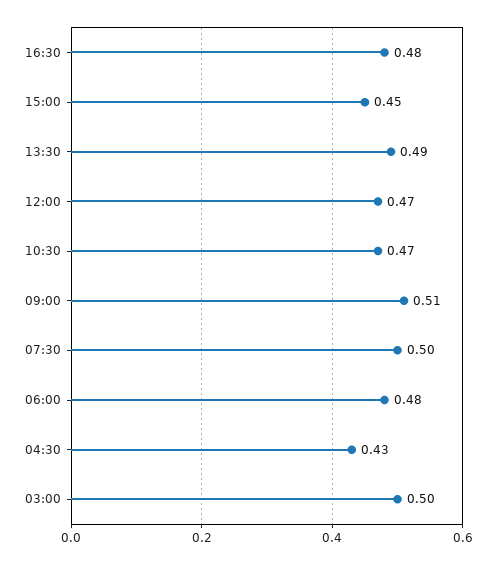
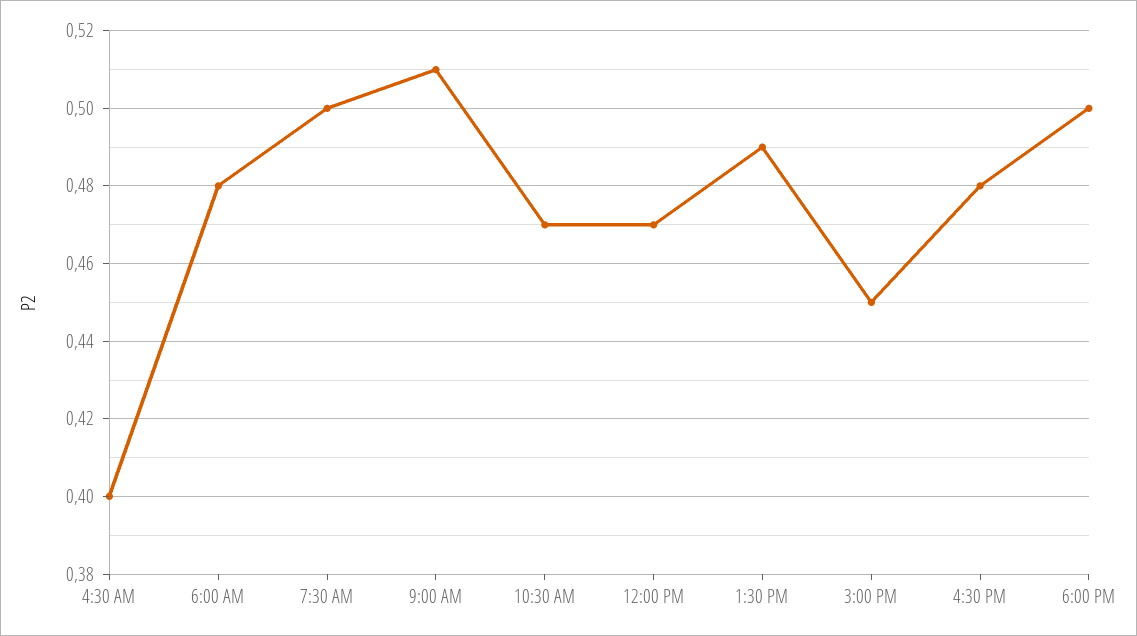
04:30: 0.43 -> 0.4
03:00: 0.5 -> none
6:00 PM: none -> 0.5

